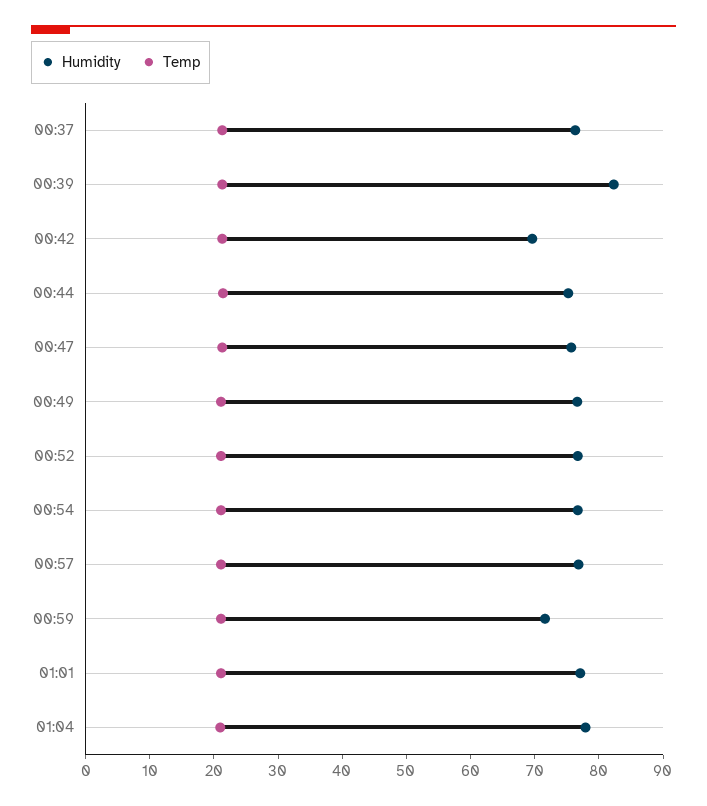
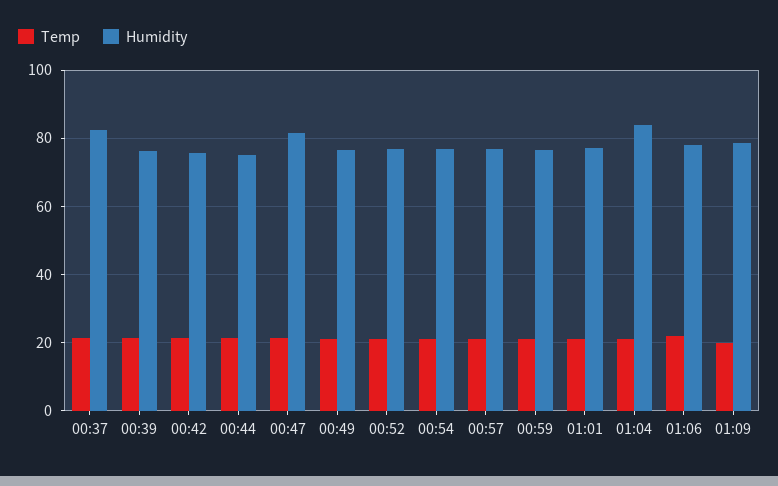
Humidity, 00:37: 76 -> 82
Humidity, 00:39: 82 -> 76
Humidity, 00:42: 70 -> 76
Humidity, 00:47: 76 -> 82
Humidity, 00:59: 72 -> 76
Humidity, 01:04: 78 -> 84
Temp, 01:06: none -> 22
Humidity, 01:06: none -> 78
Temp, 01:09: none -> 20
Humidity, 01:09: none -> 78

